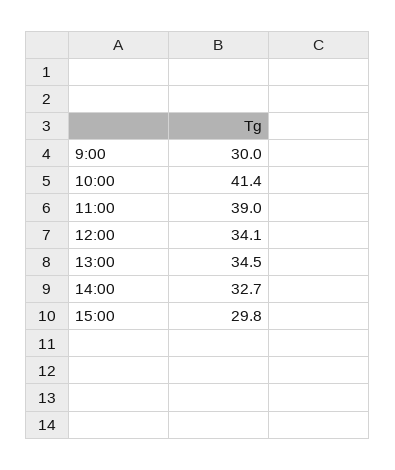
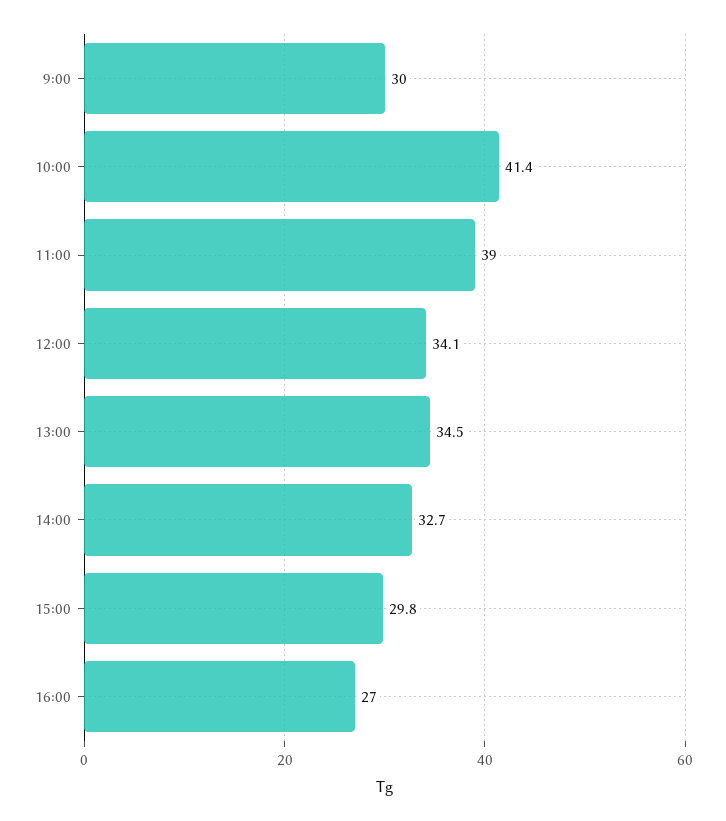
16:00: none -> 27

